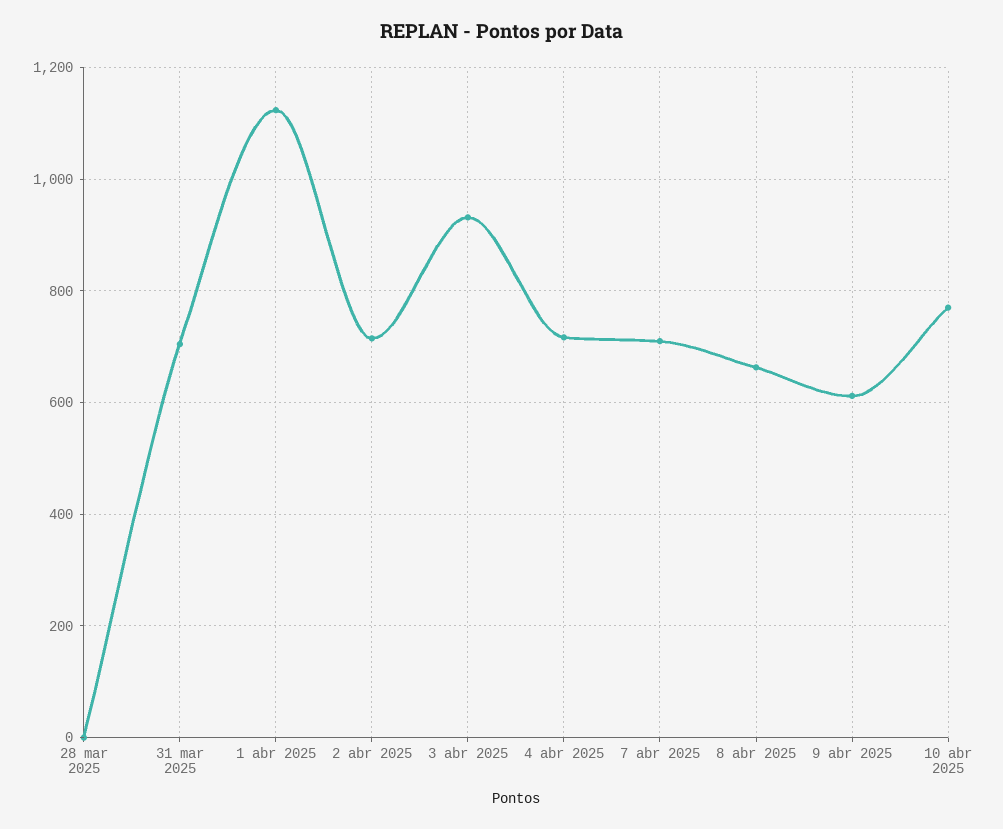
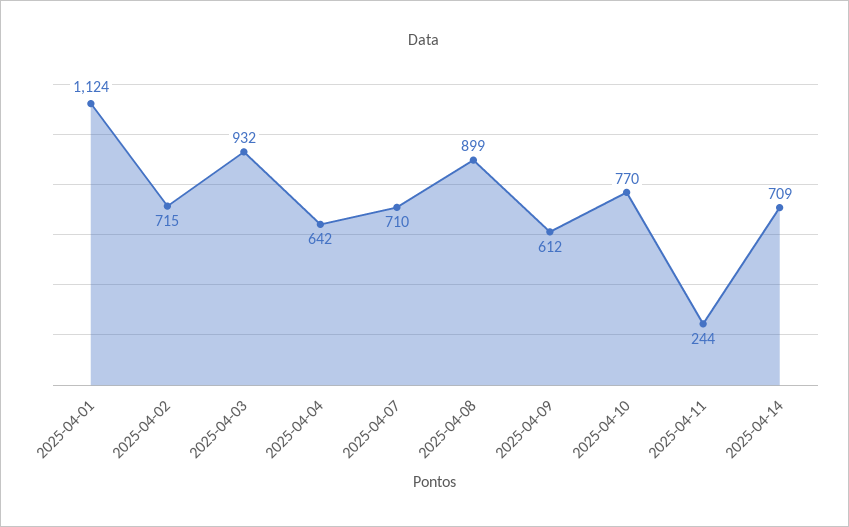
28 mar 2025: 0 -> none
31 mar 2025: 700 -> none
4 abr 2025: 720 -> 642
8 abr 2025: 660 -> 899
2025-04-11: none -> 244
2025-04-14: none -> 709

